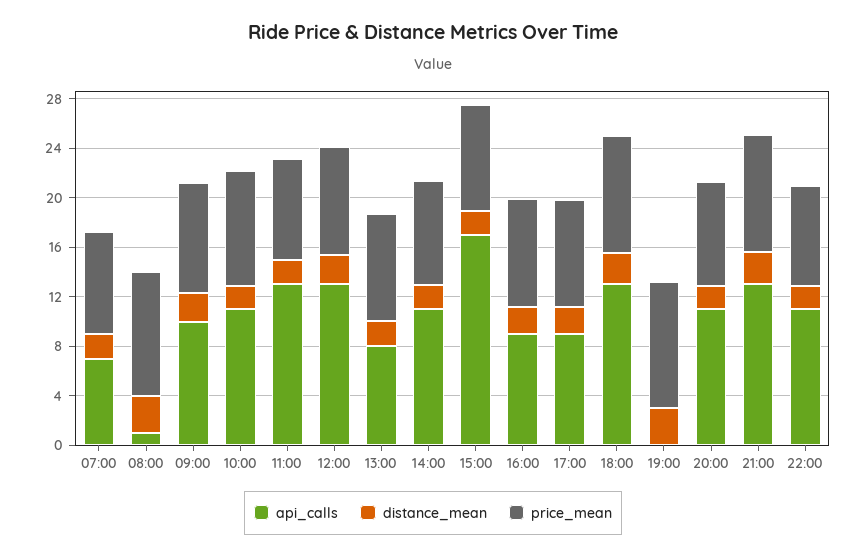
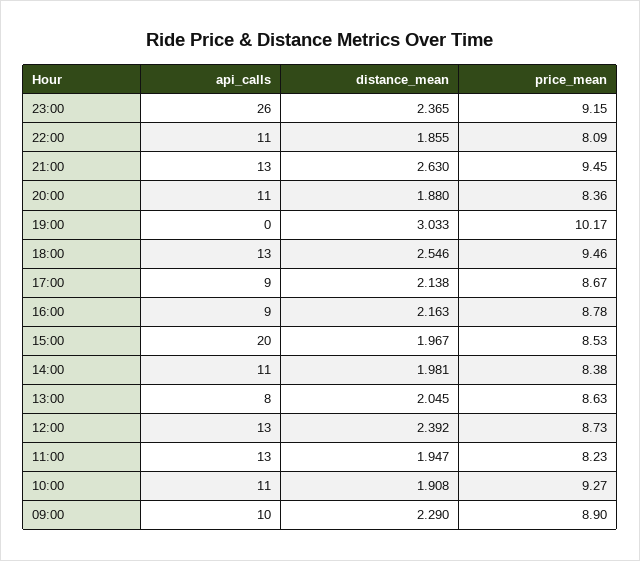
api_calls, 07:00: 7 -> none
distance_mean, 07:00: 2 -> none
price_mean, 07:00: 8 -> none
api_calls, 08:00: 1 -> none
distance_mean, 08:00: 3 -> none
price_mean, 08:00: 10 -> none
api_calls, 15:00: 17 -> 20
api_calls, 23:00: none -> 26
distance_mean, 23:00: none -> 2.365
price_mean, 23:00: none -> 9.15

